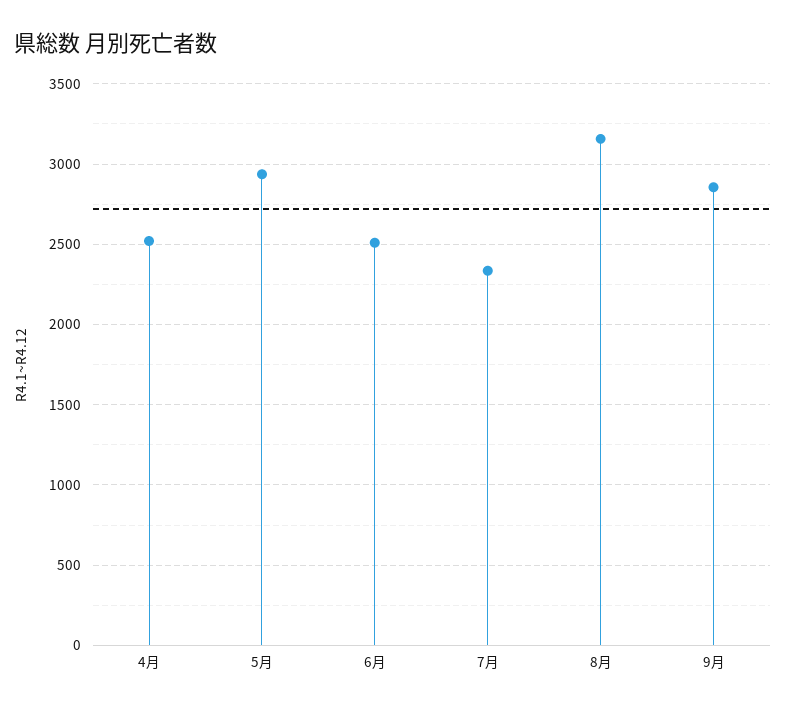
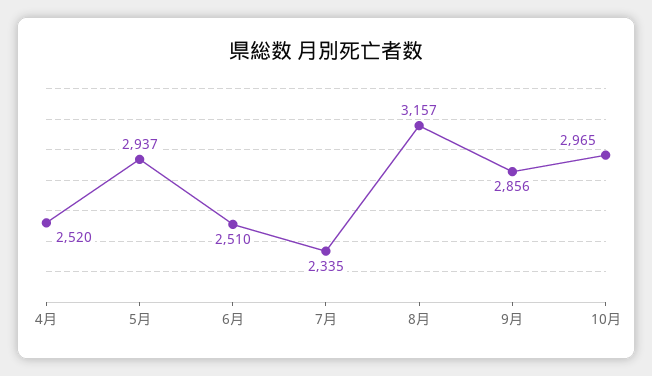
10月: none -> 2965

